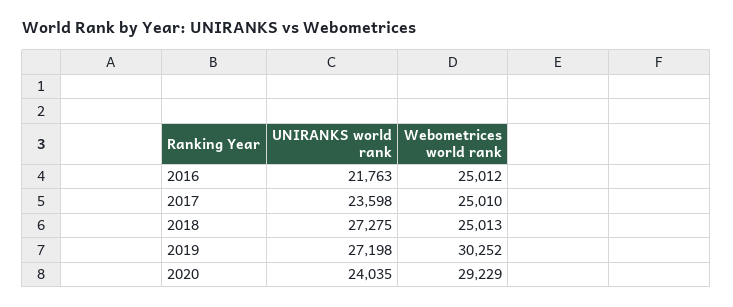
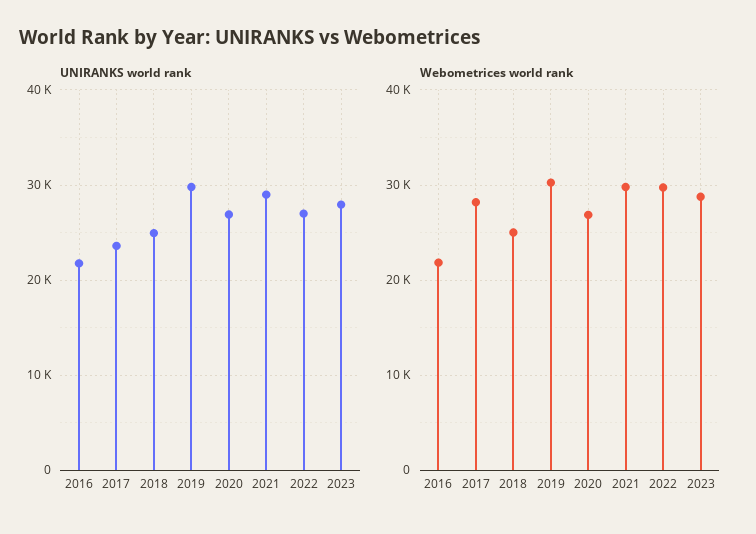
Webometrices world rank, 2016: 25012 -> 22000
Webometrices world rank, 2017: 25010 -> 28000
UNIRANKS world rank, 2018: 27275 -> 25000
UNIRANKS world rank, 2019: 27198 -> 30000
UNIRANKS world rank, 2020: 24035 -> 27000
Webometrices world rank, 2020: 29229 -> 27000
UNIRANKS world rank, 2021: none -> 29000
UNIRANKS world rank, 2022: none -> 27000
UNIRANKS world rank, 2023: none -> 28000
Webometrices world rank, 2021: none -> 30000
Webometrices world rank, 2022: none -> 30000
Webometrices world rank, 2023: none -> 29000

